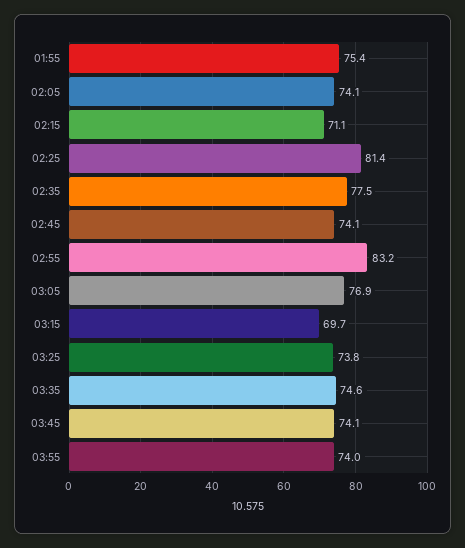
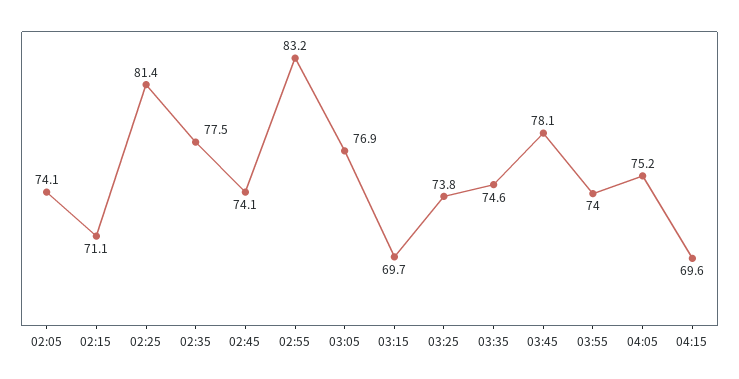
01:55: 75.4 -> none
03:45: 74.1 -> 78.1
04:05: none -> 75.2
04:15: none -> 69.6

